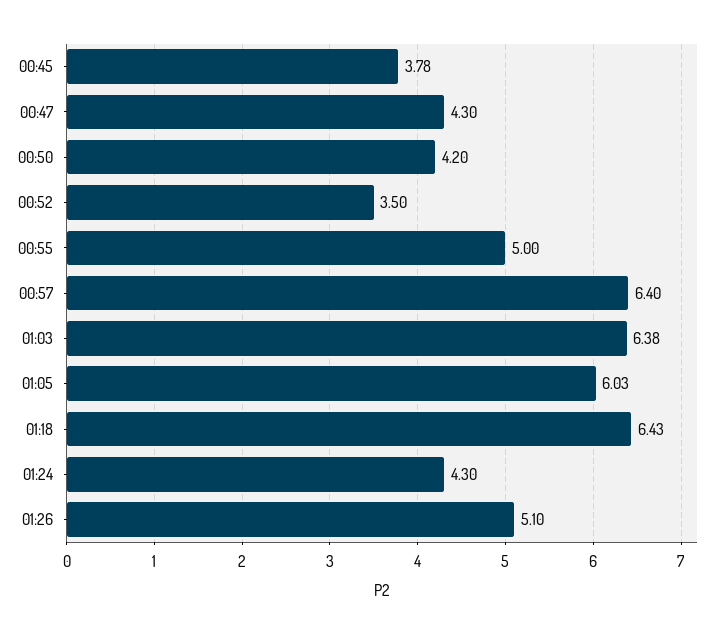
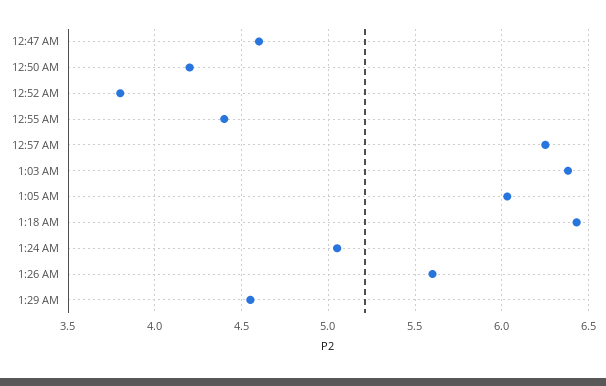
00:45: 3.78 -> none
00:47: 4.3 -> 4.6
00:52: 3.5 -> 3.8
00:55: 5 -> 4.4
00:57: 6.4 -> 6.25
01:24: 4.3 -> 5.05
01:26: 5.1 -> 5.6
1:29 AM: none -> 4.55

